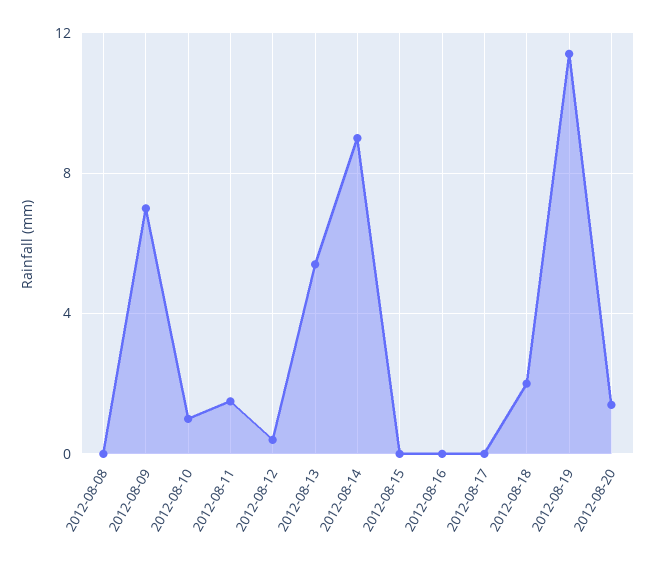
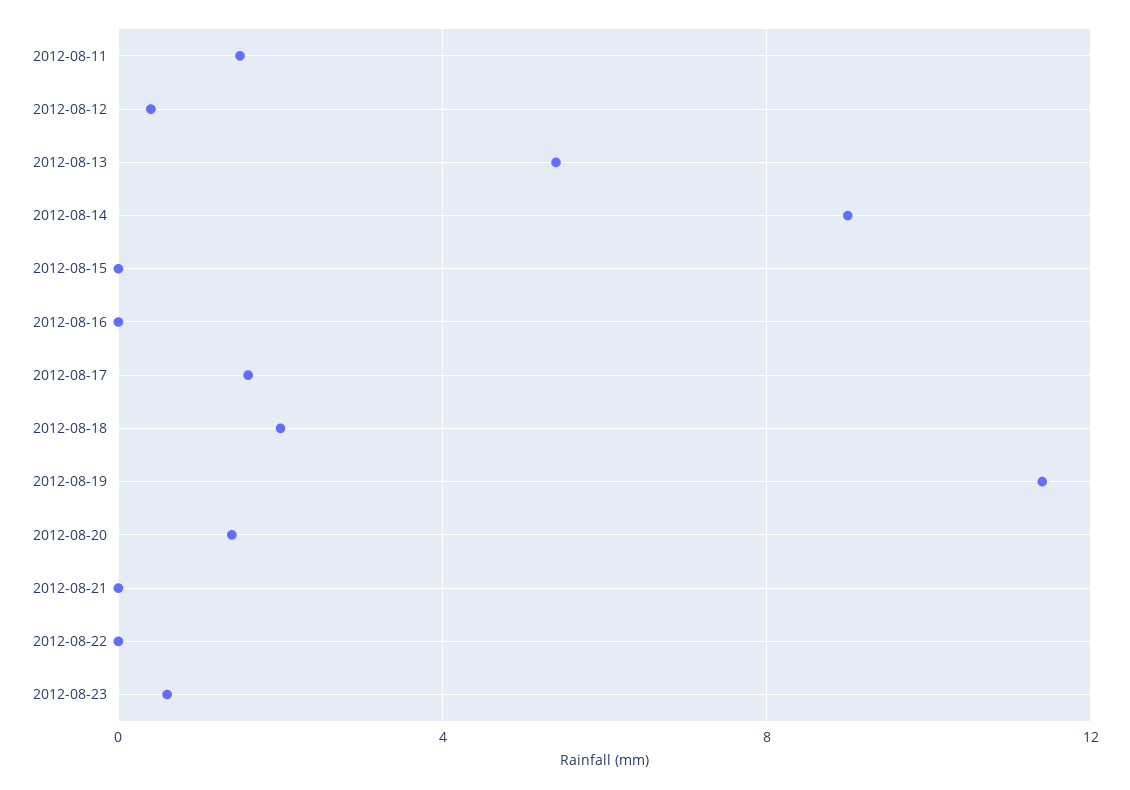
2012-08-08: 0 -> none
2012-08-09: 7 -> none
2012-08-10: 1 -> none
2012-08-17: 0 -> 1.5
2012-08-21: none -> 0
2012-08-22: none -> 0
2012-08-23: none -> 0.5

